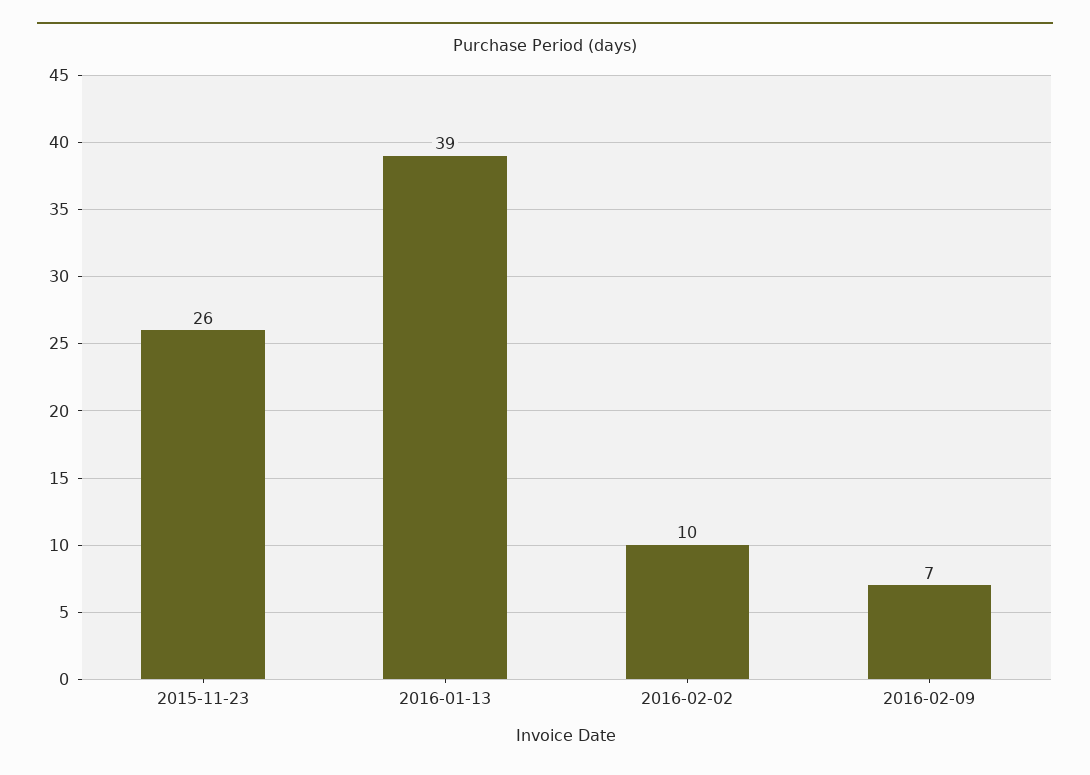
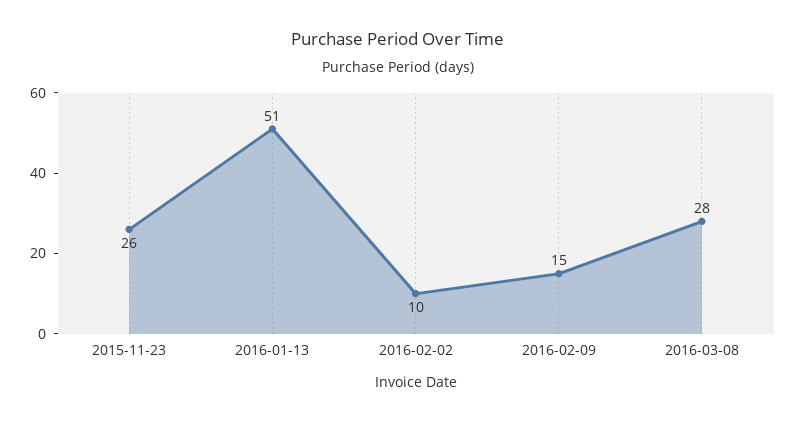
2016-01-13: 39 -> 51
2016-02-09: 7 -> 15
2016-03-08: none -> 28

